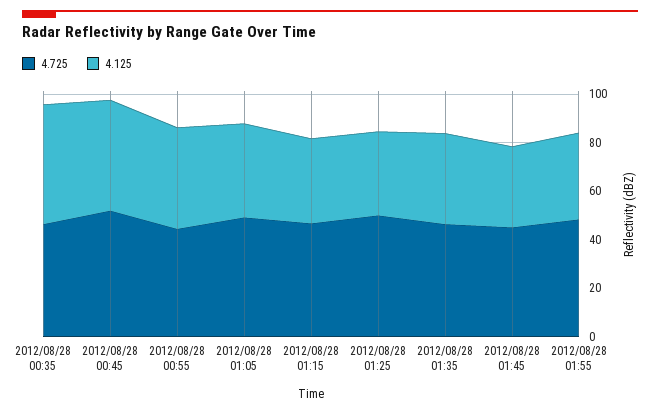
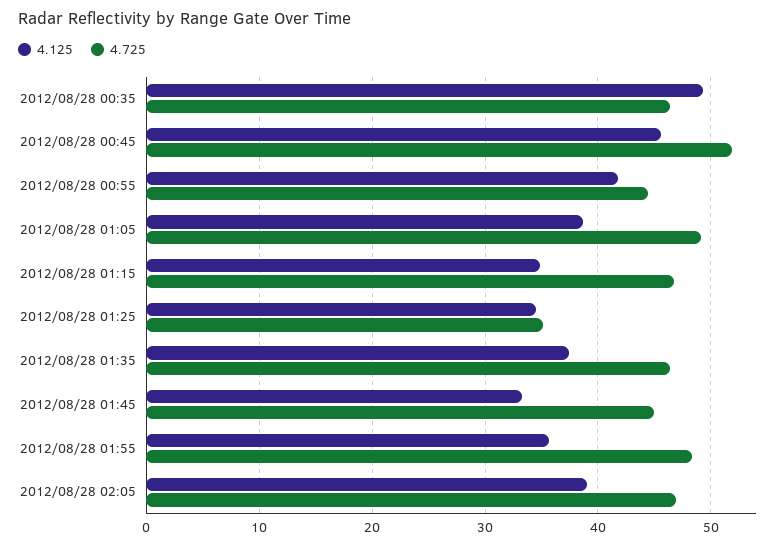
4.725, 2012/08/28 01:25: 50 -> 35
4.125, 2012/08/28 02:05: none -> 39
4.725, 2012/08/28 02:05: none -> 47

